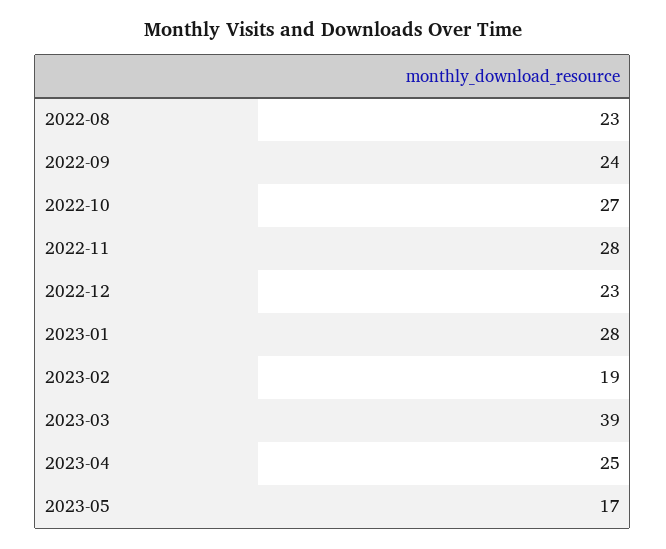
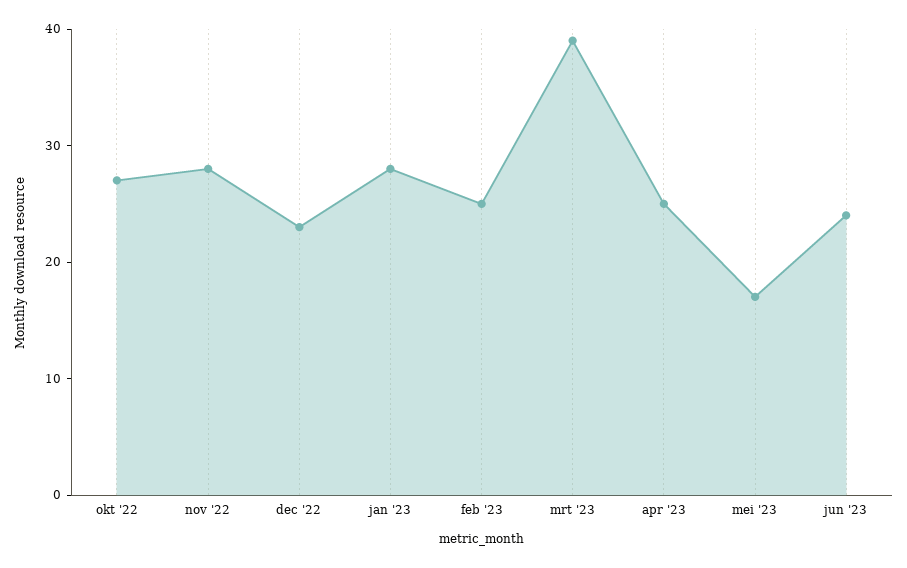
2022-08: 23 -> none
2022-09: 24 -> none
2023-02: 19 -> 25
jun '23: none -> 24

